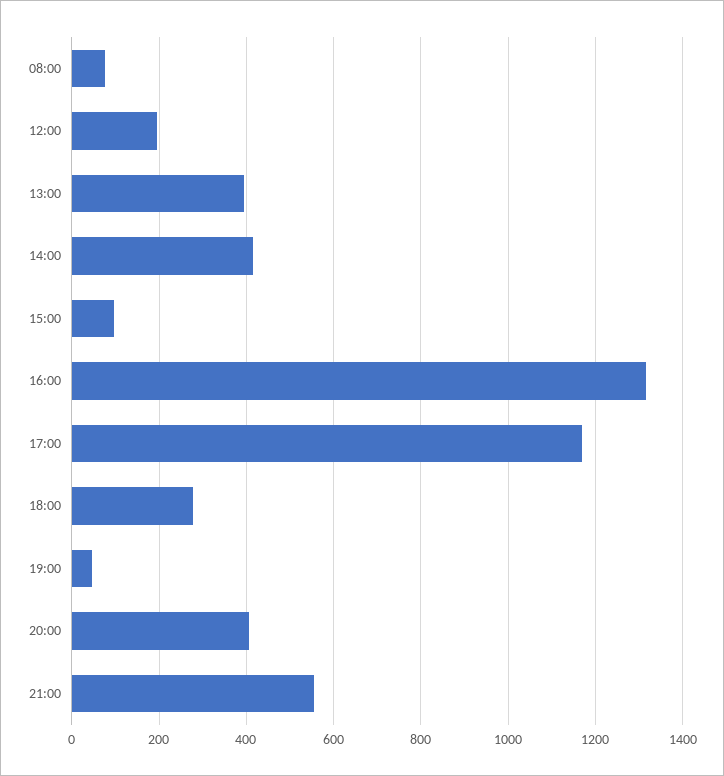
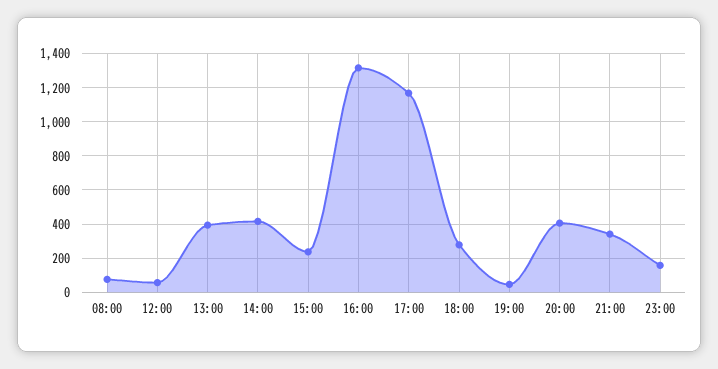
12:00: 200 -> 50
15:00: 100 -> 250
21:00: 560 -> 350
23:00: none -> 150

